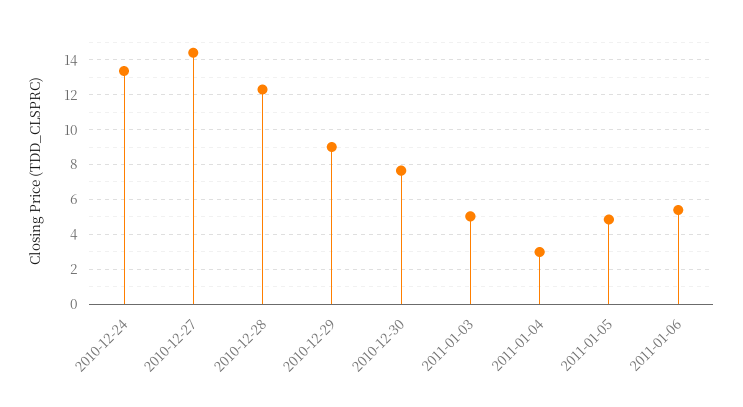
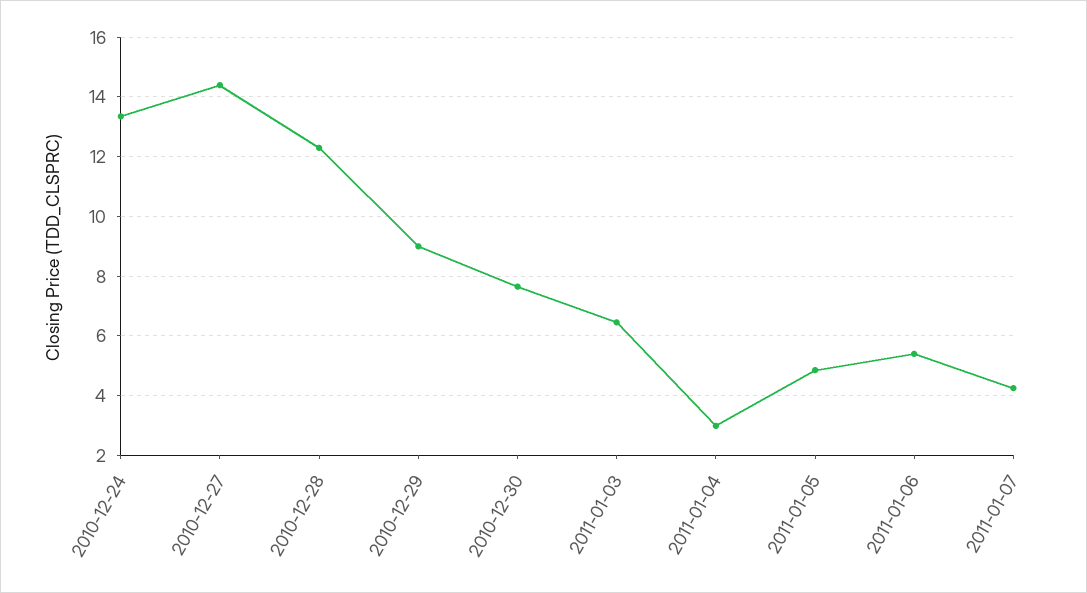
2011-01-03: 5 -> 6.5
2011-01-07: none -> 4.25

